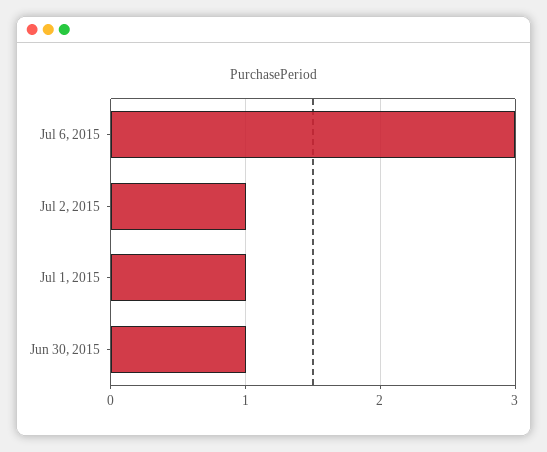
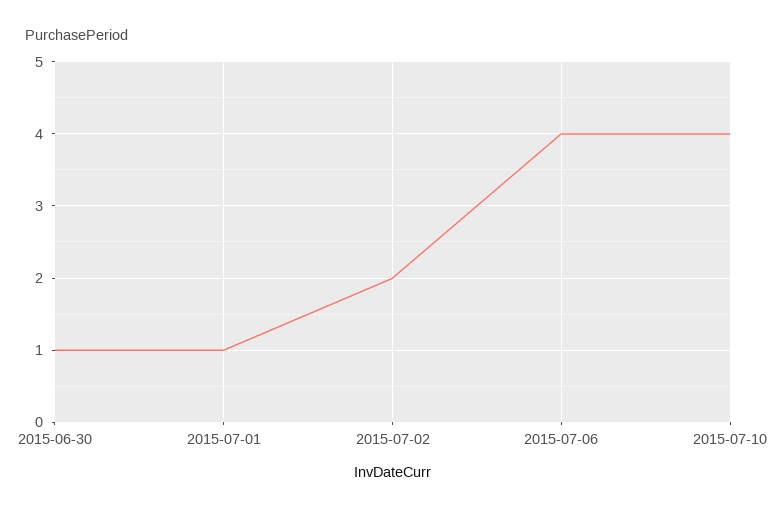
Jul 6, 2015: 3 -> 4
Jul 2, 2015: 1 -> 2
2015-07-10: none -> 4

